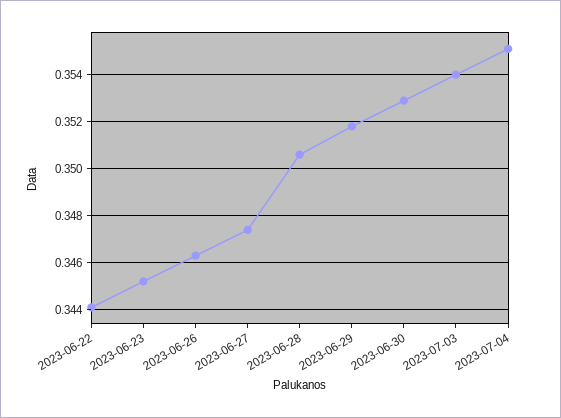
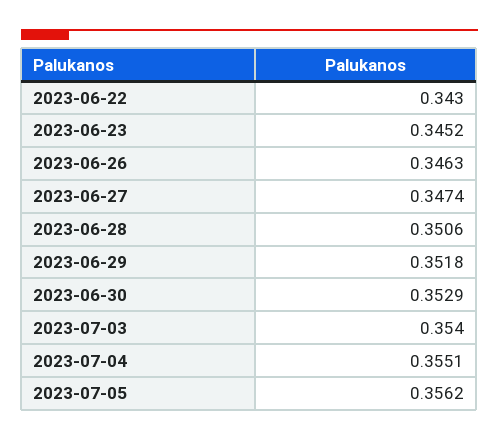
2023-06-22: 0.344 -> 0.343
2023-07-05: none -> 0.3562

